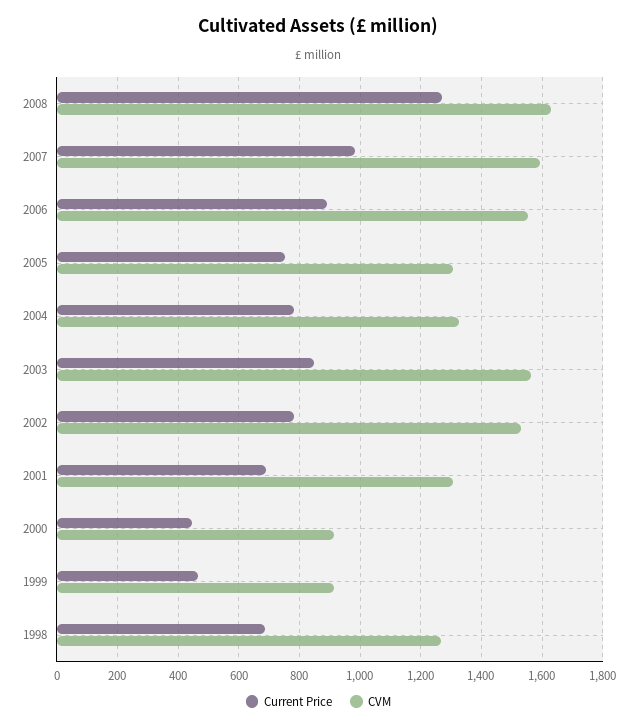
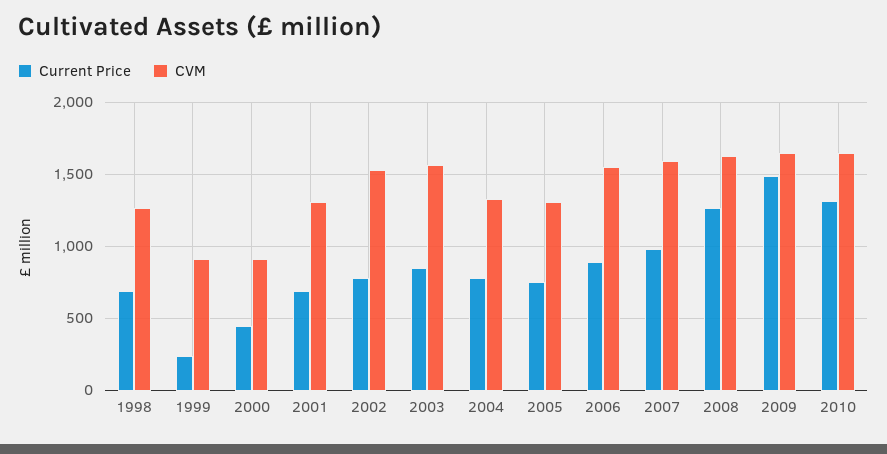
Current Price, 1999: 460 -> 250
Current Price, 2009: none -> 1500
CVM, 2009: none -> 1650
Current Price, 2010: none -> 1300
CVM, 2010: none -> 1650

